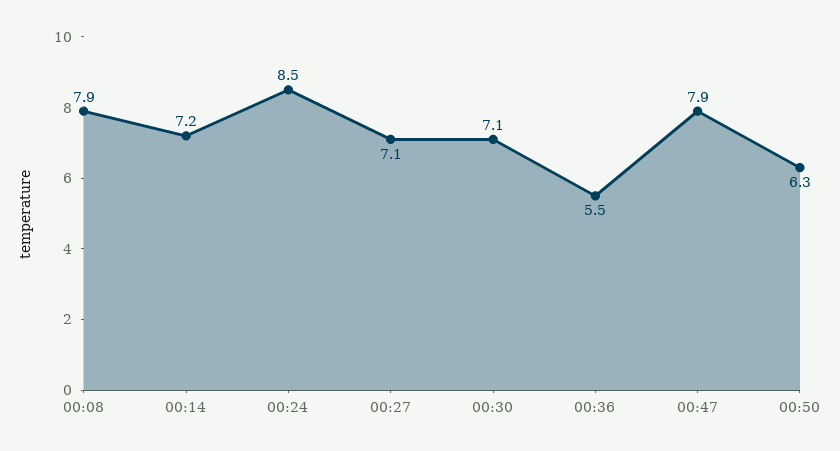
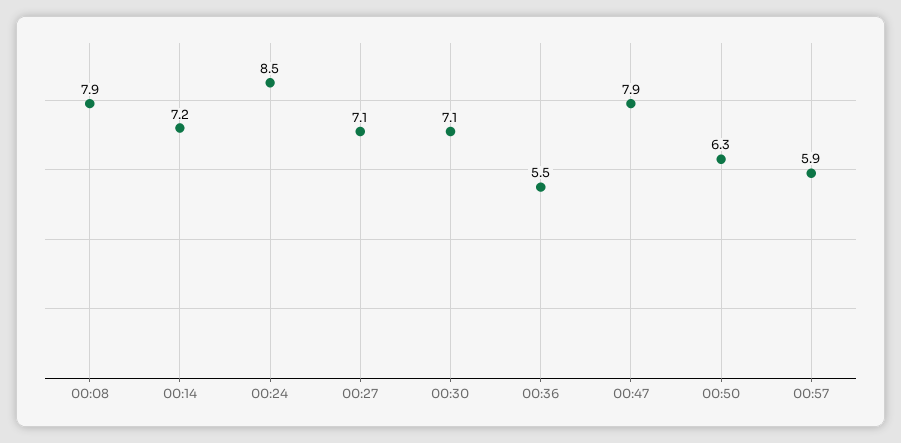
00:57: none -> 5.9

